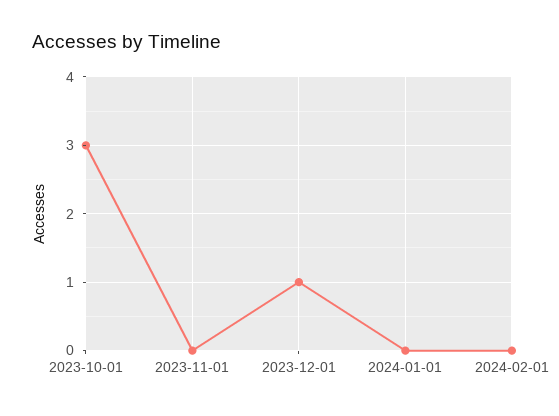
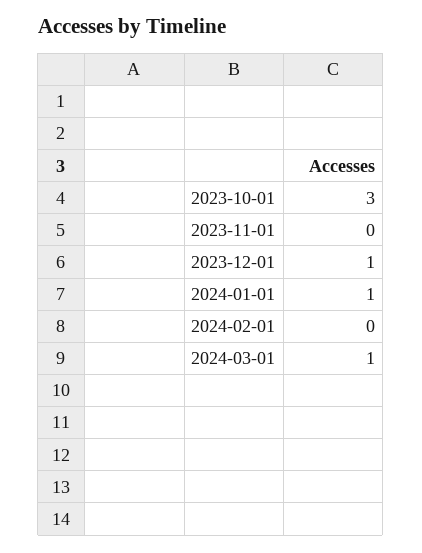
2024-01-01: 0 -> 1
2024-03-01: none -> 1

